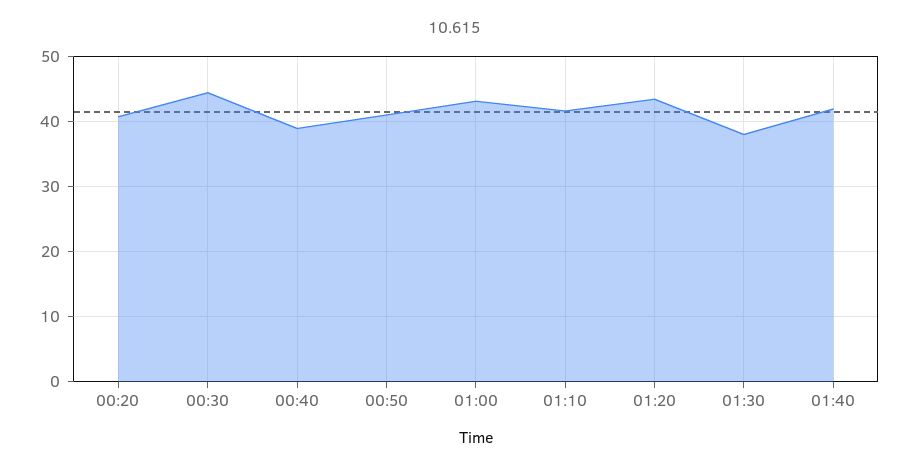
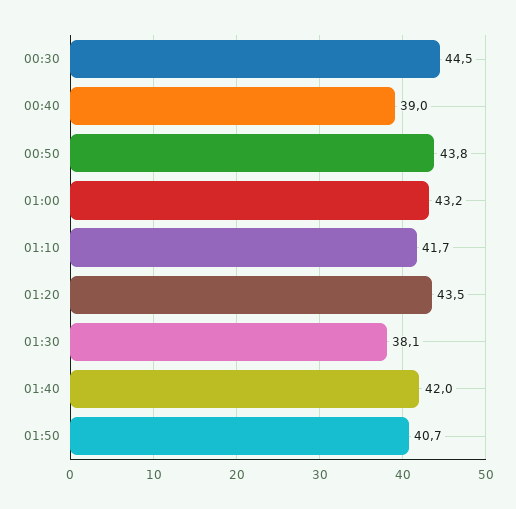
00:20: 41 -> none
00:50: 41 -> 43.8
01:50: none -> 40.7

